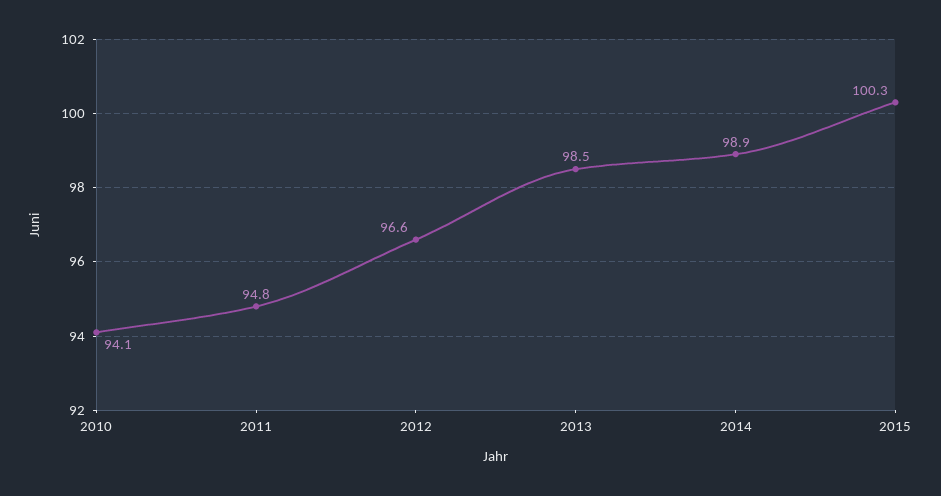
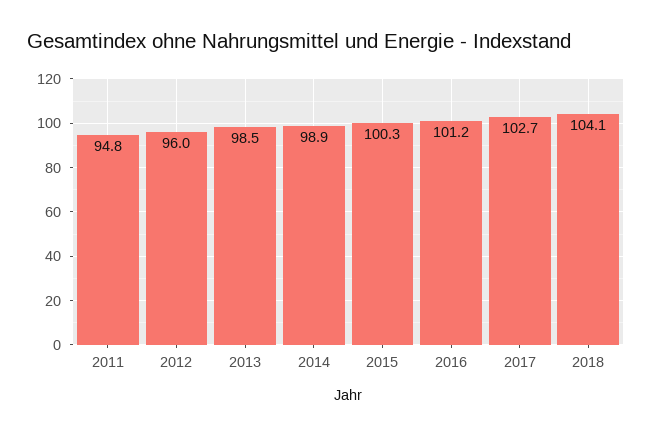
2010: 94.1 -> none
2012: 96.6 -> 96
2016: none -> 101.2
2017: none -> 102.7
2018: none -> 104.1

